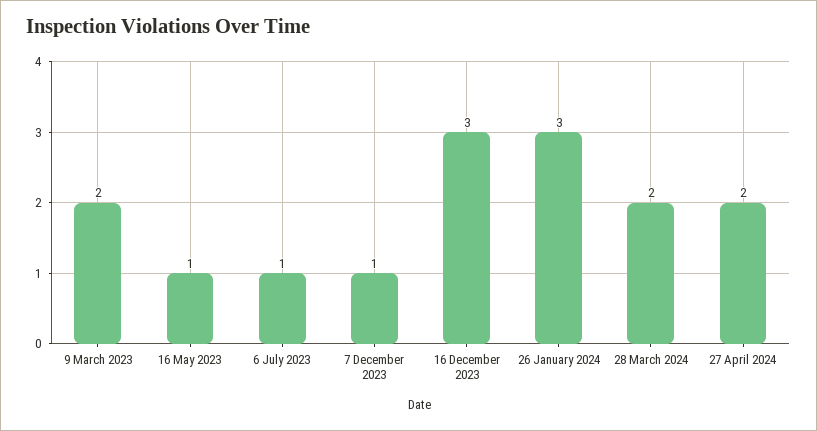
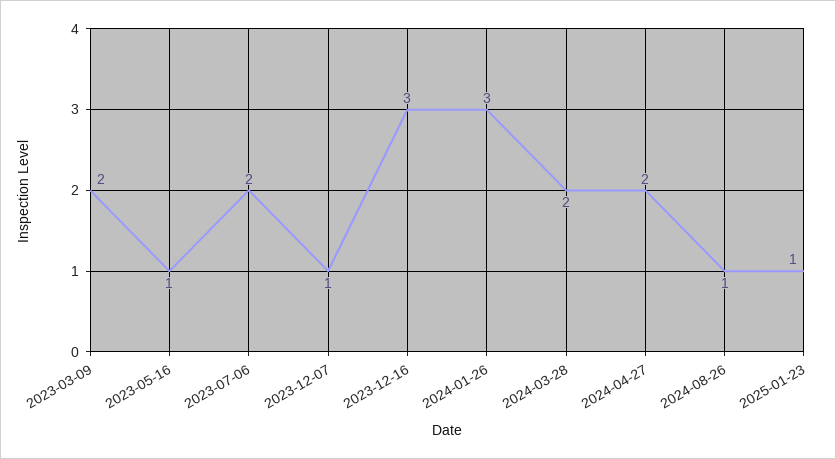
6 July 2023: 1 -> 2
2024-08-26: none -> 1
2025-01-23: none -> 1

